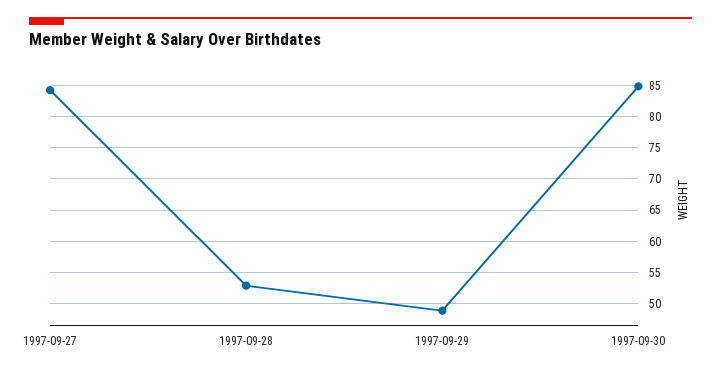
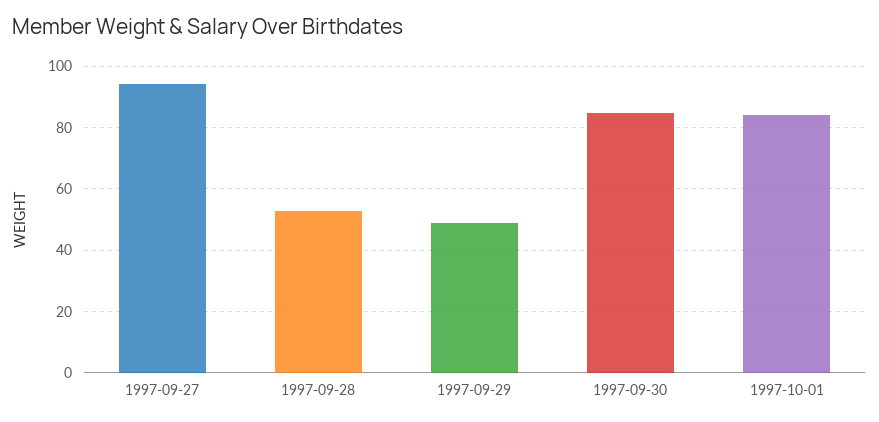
1997-09-27: 84 -> 94
1997-10-01: none -> 84

